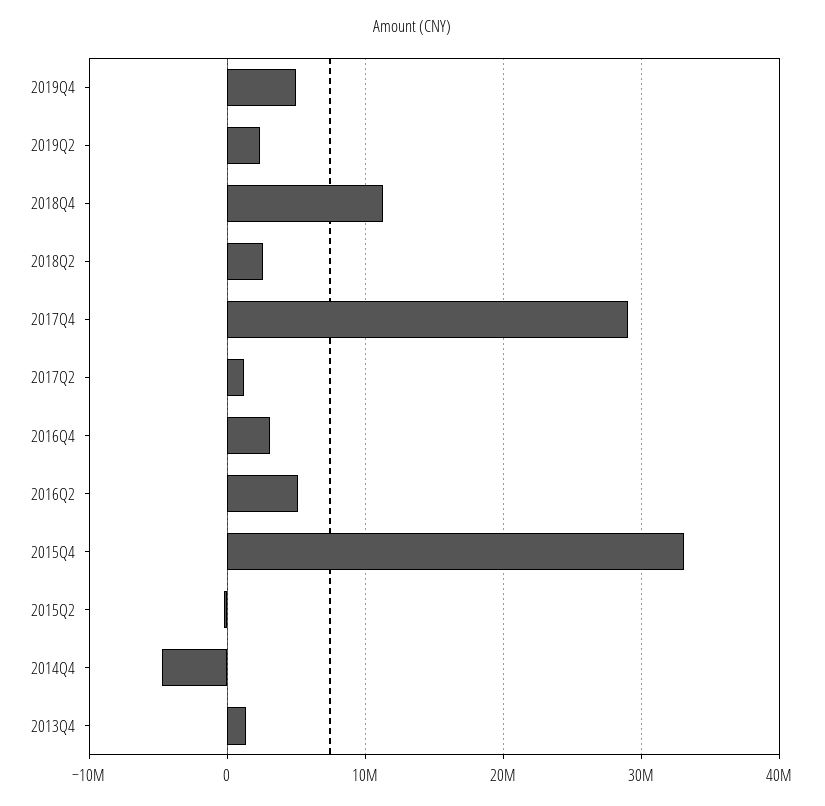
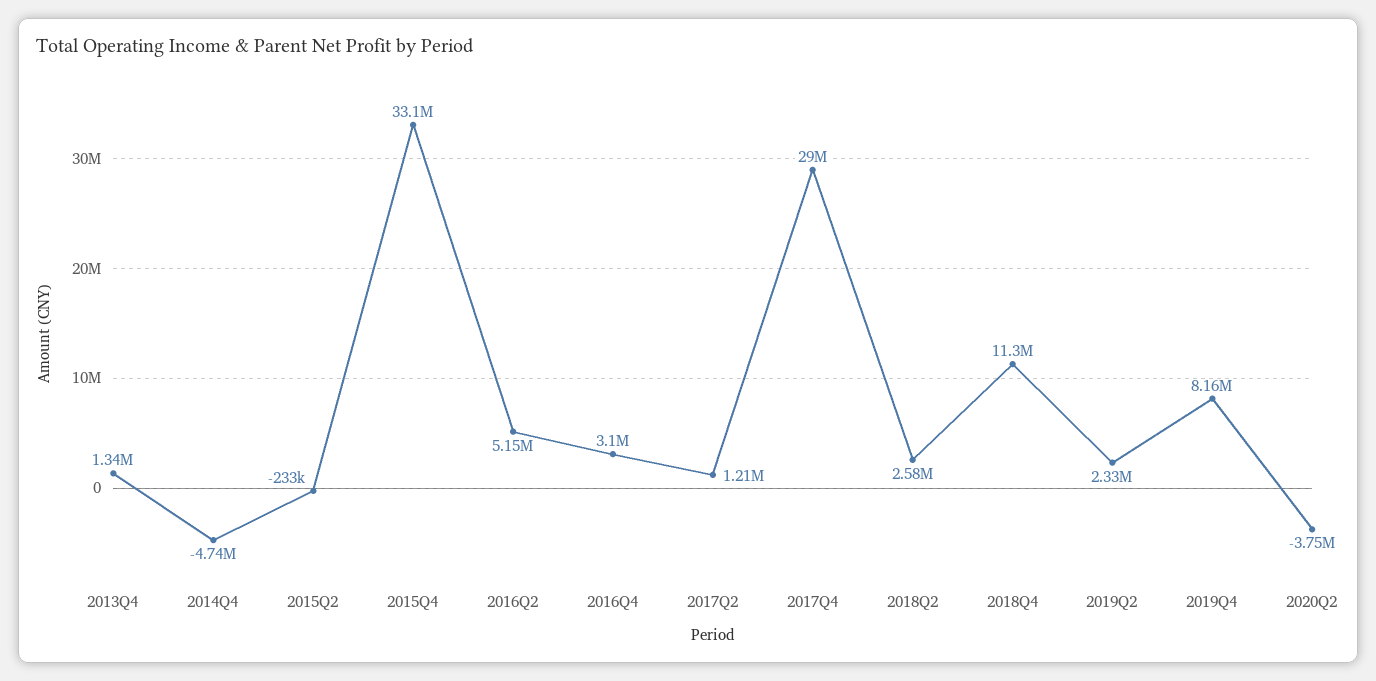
2019Q4: 5000000 -> 8160000
2020Q2: none -> -3750000

